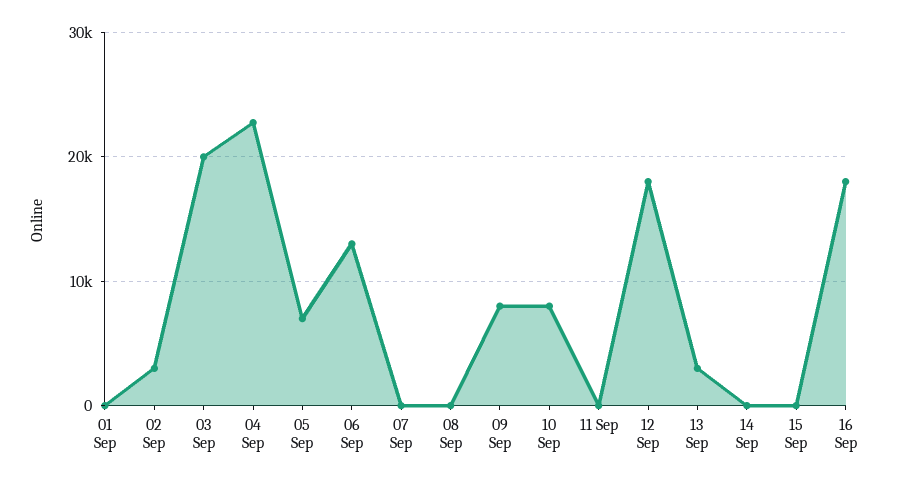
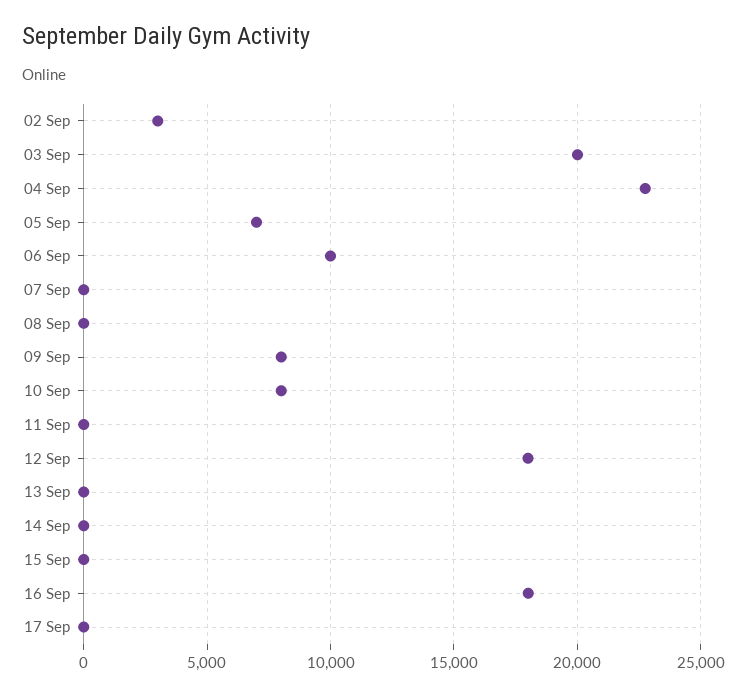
01 Sep: 0 -> none
06 Sep: 13000 -> 10000
13 Sep: 3000 -> 0
17 Sep: none -> 0

